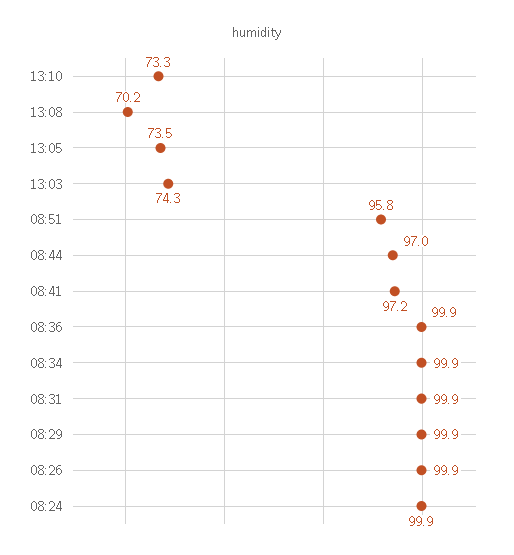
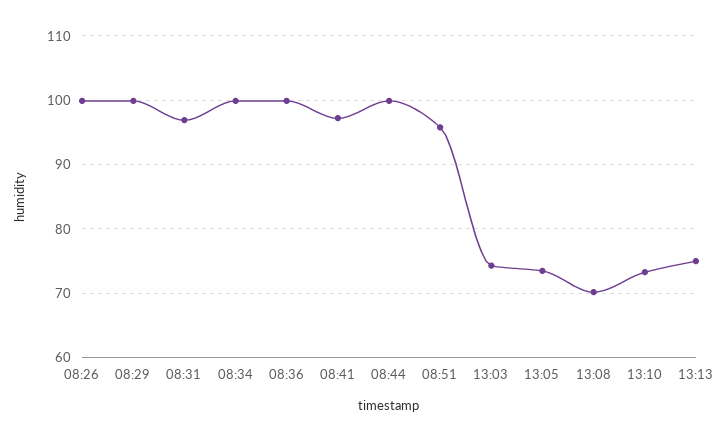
08:44: 97 -> 100
08:31: 99.9 -> 97
08:24: 99.9 -> none
13:13: none -> 75

